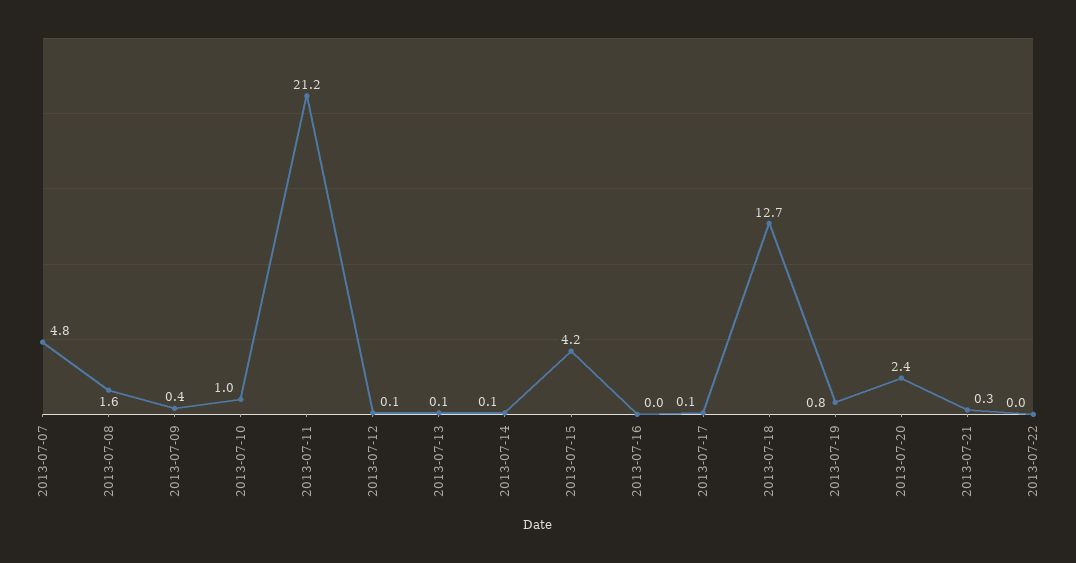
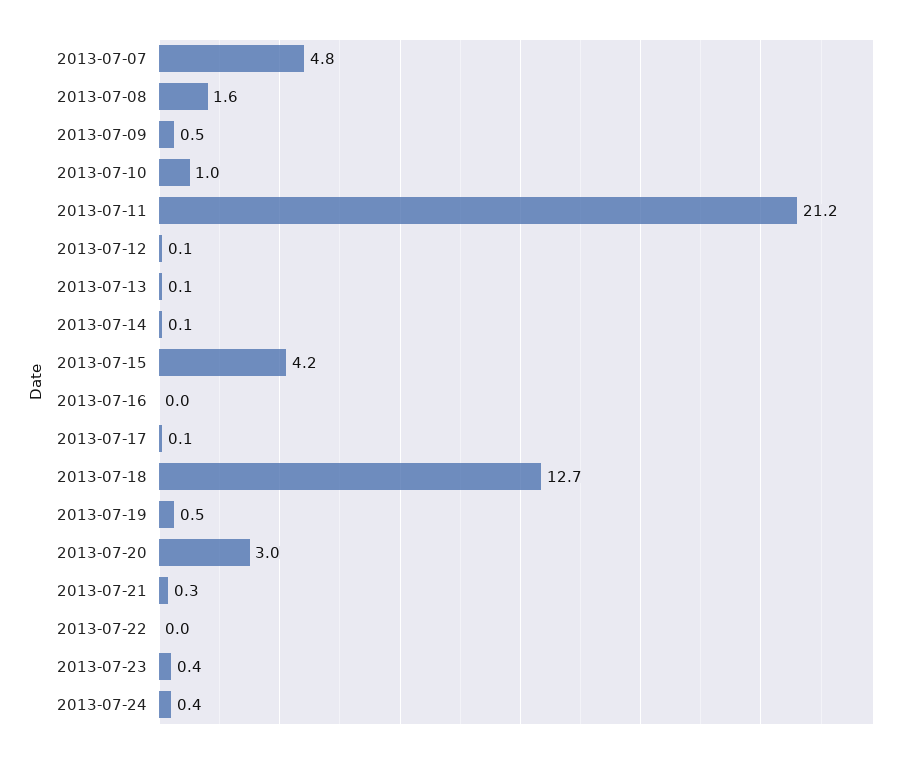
2013-07-09: 0.4 -> 0.5
2013-07-19: 0.8 -> 0.5
2013-07-20: 2.4 -> 3
2013-07-23: none -> 0.4
2013-07-24: none -> 0.4

